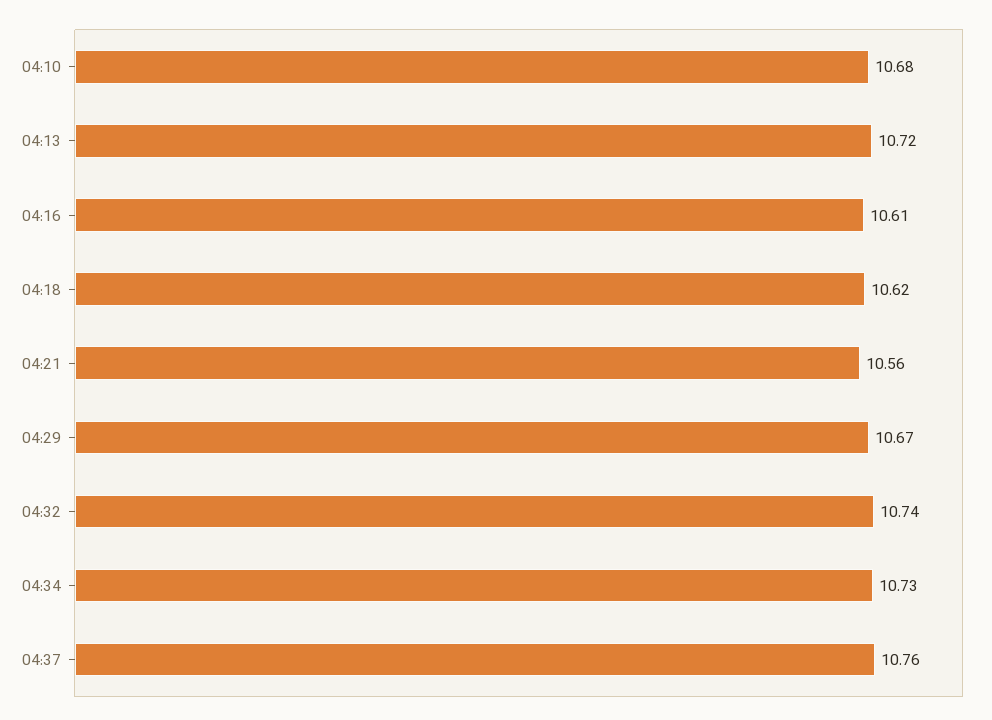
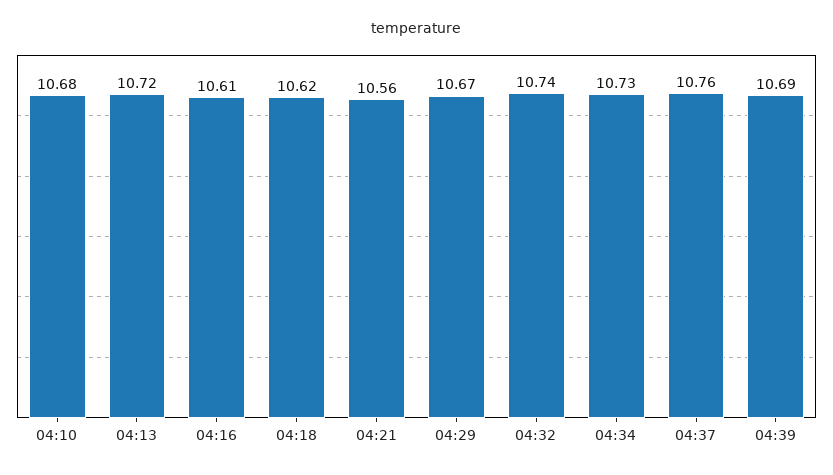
04:39: none -> 10.69

